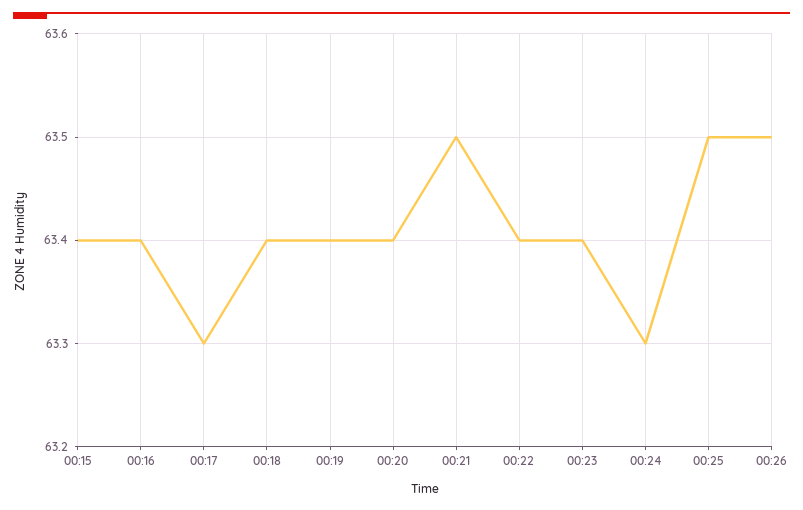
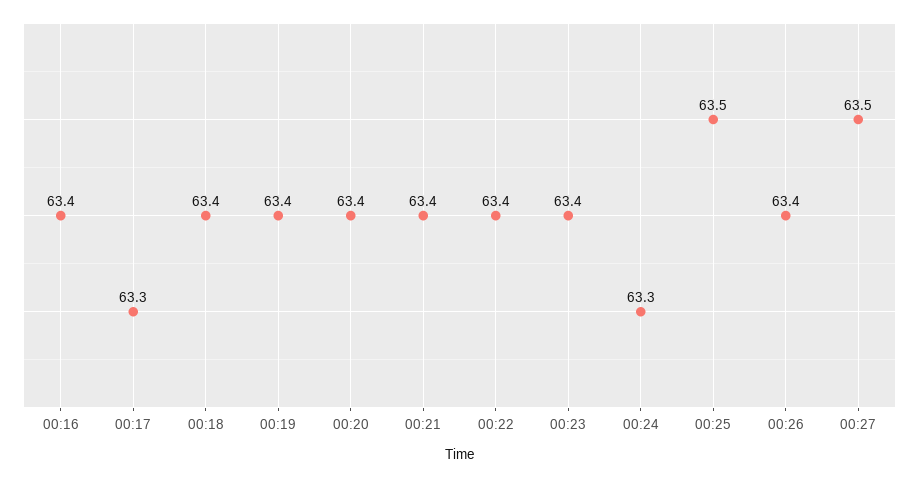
00:15: 63.4 -> none
00:21: 63.5 -> 63.4
00:26: 63.5 -> 63.4
00:27: none -> 63.5

